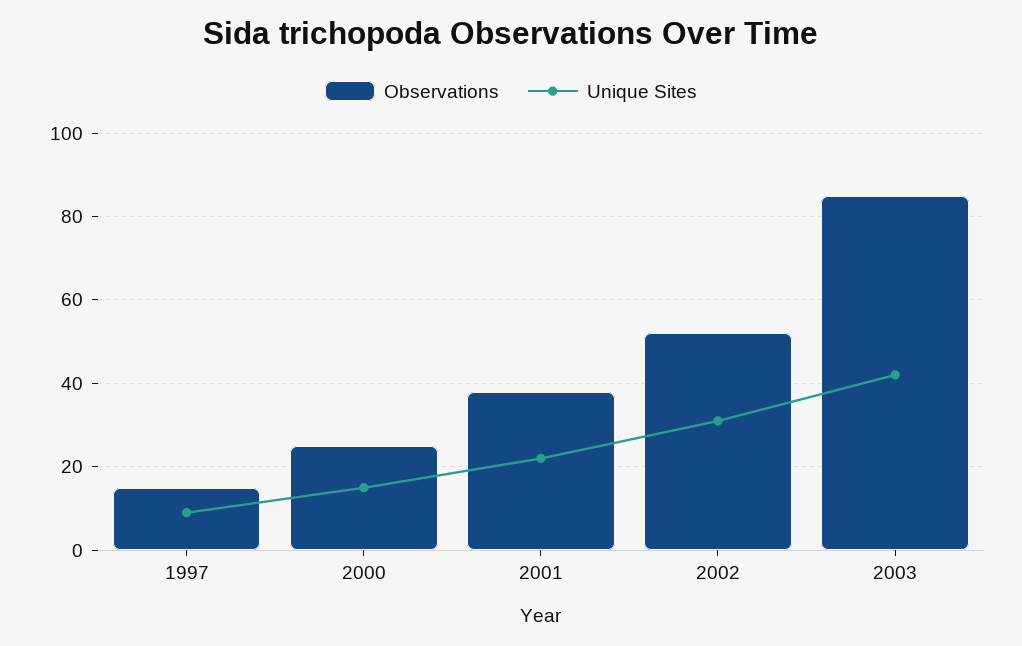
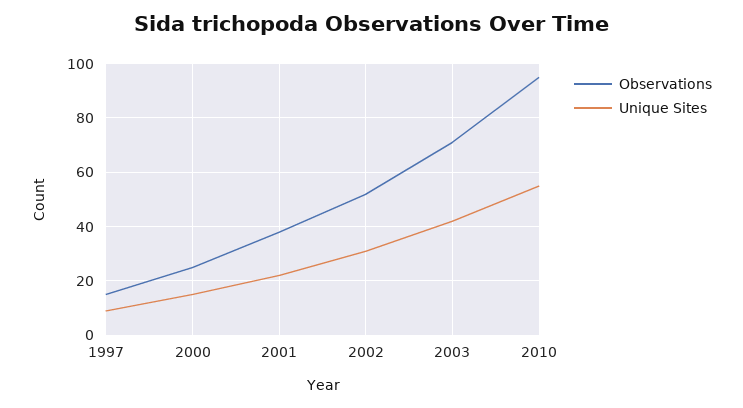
Observations, 2003: 85 -> 70
Observations, 2010: none -> 95
Unique Sites, 2010: none -> 55

